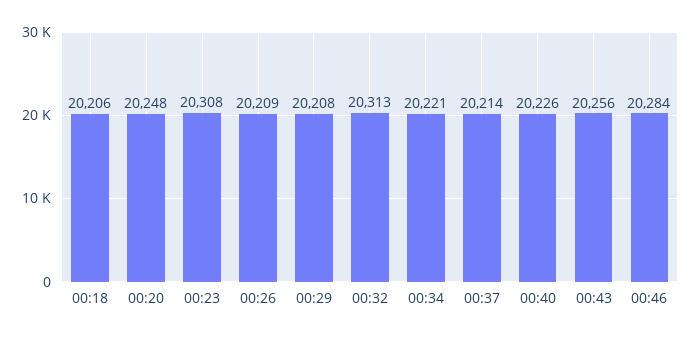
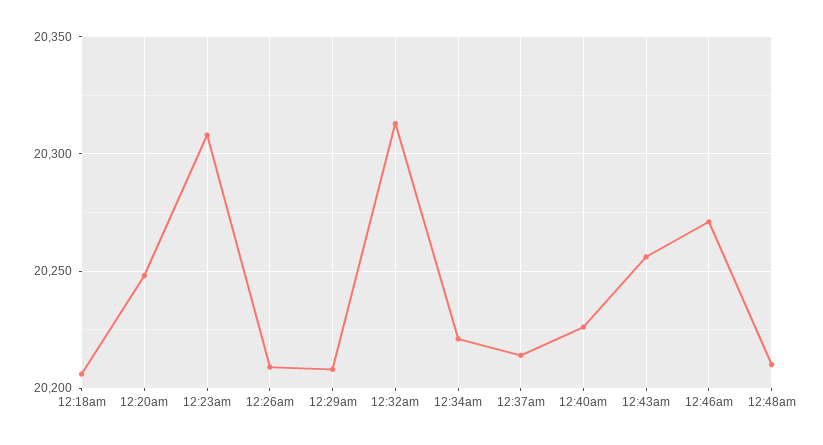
00:46: 20284 -> 20270
12:48am: none -> 20210

